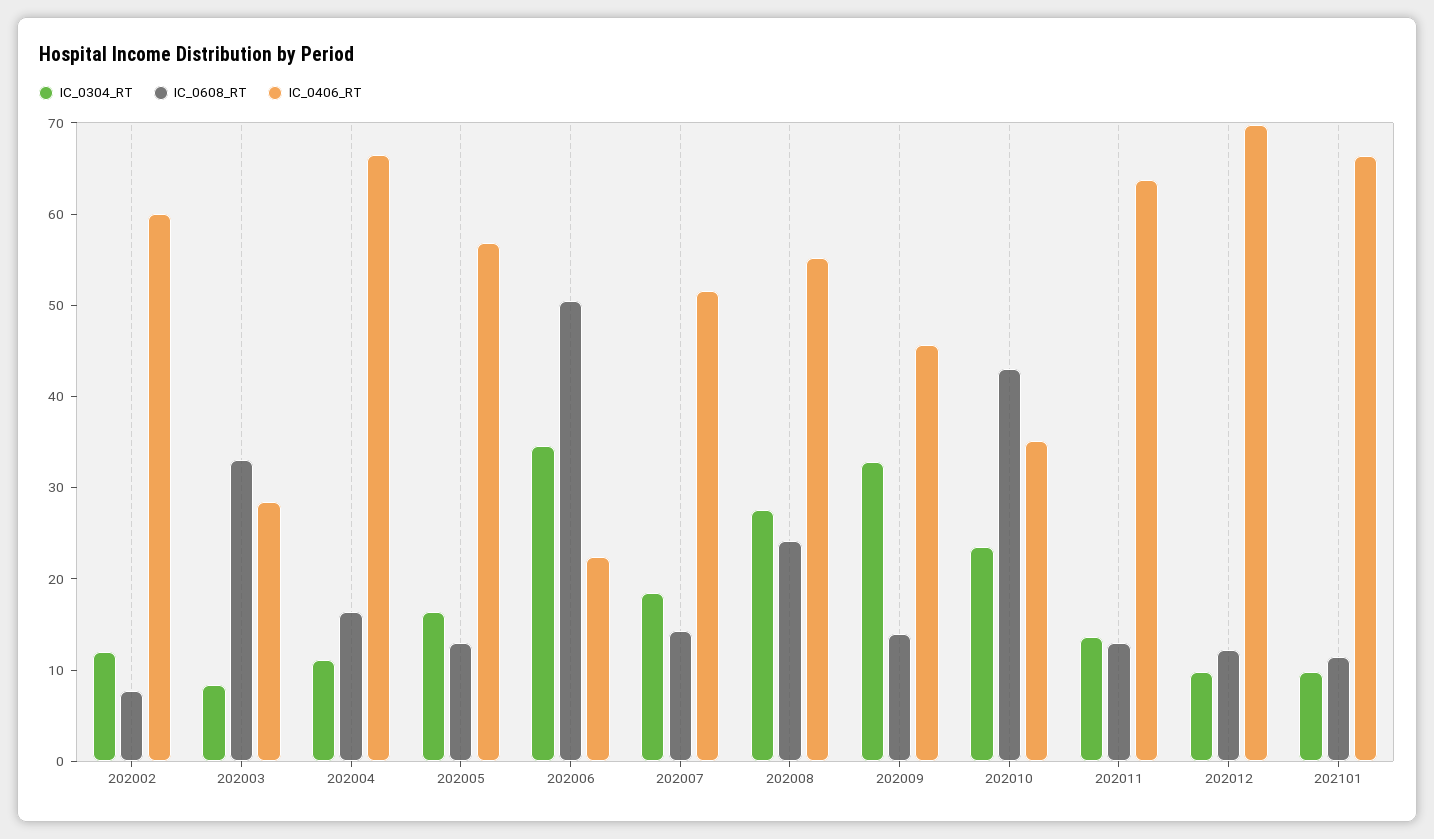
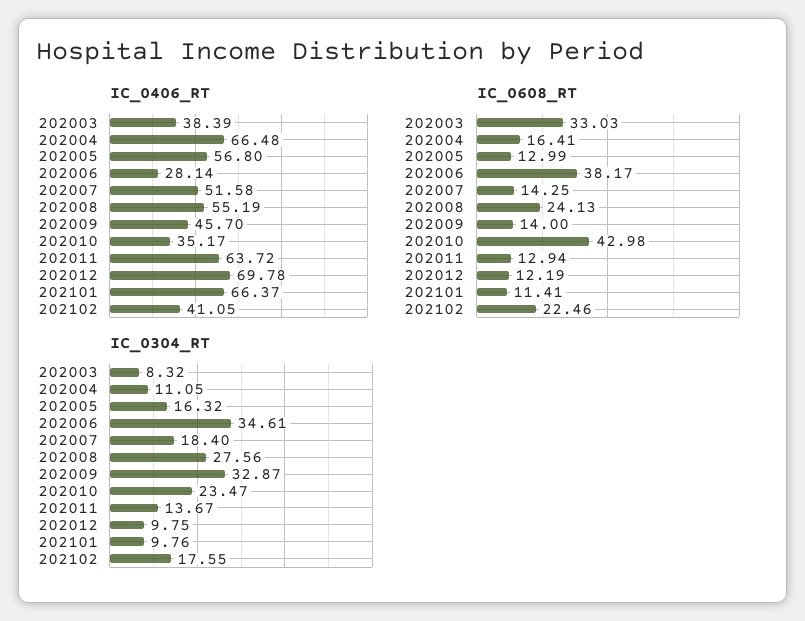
IC_0304_RT, 202002: 12 -> none
IC_0608_RT, 202002: 8 -> none
IC_0406_RT, 202002: 60 -> none
IC_0406_RT, 202003: 28 -> 38.39
IC_0608_RT, 202006: 50 -> 38.17
IC_0406_RT, 202006: 22 -> 28.14
IC_0406_RT, 202102: none -> 41.05
IC_0608_RT, 202102: none -> 22.46
IC_0304_RT, 202102: none -> 17.55

